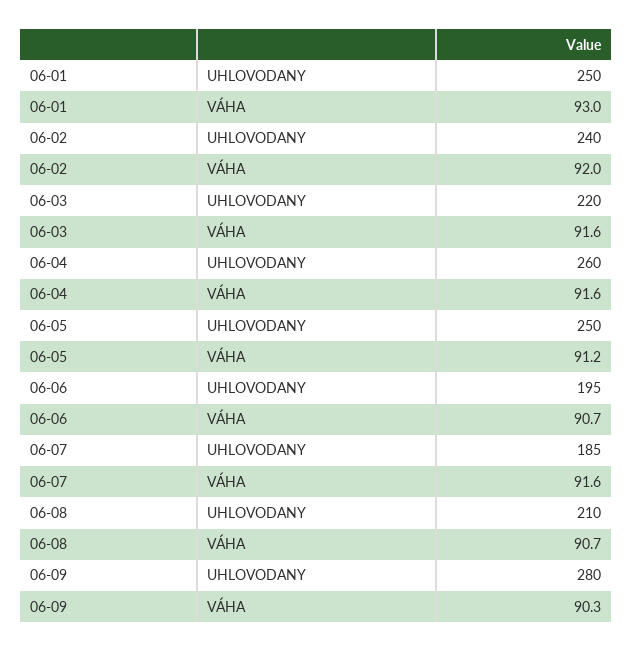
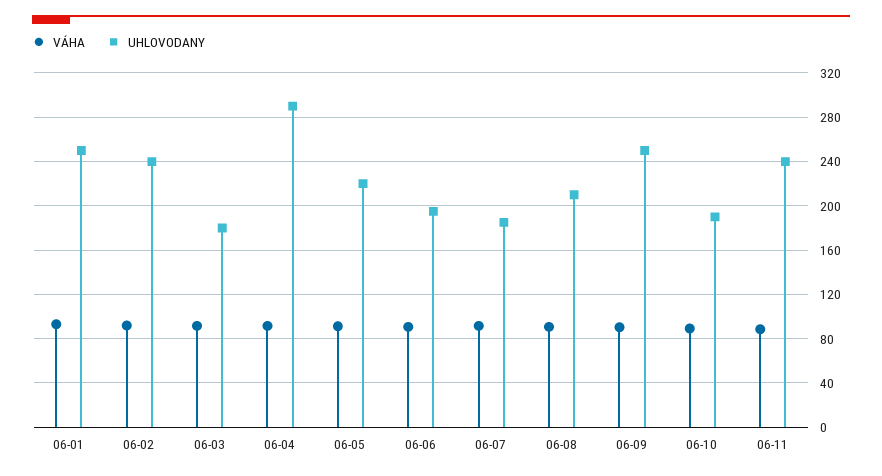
UHLOVODANY, 06-03: 220 -> 180
UHLOVODANY, 06-04: 260 -> 290
UHLOVODANY, 06-05: 250 -> 220
UHLOVODANY, 06-09: 280 -> 250
VÁHA, 06-10: none -> 90
UHLOVODANY, 06-10: none -> 190
VÁHA, 06-11: none -> 90
UHLOVODANY, 06-11: none -> 240

